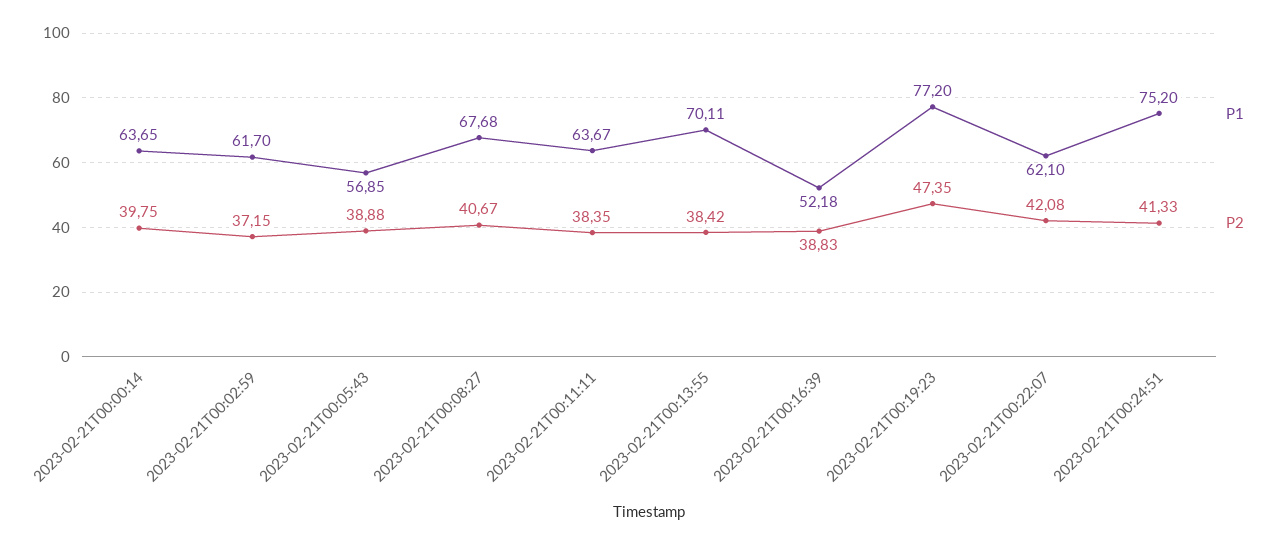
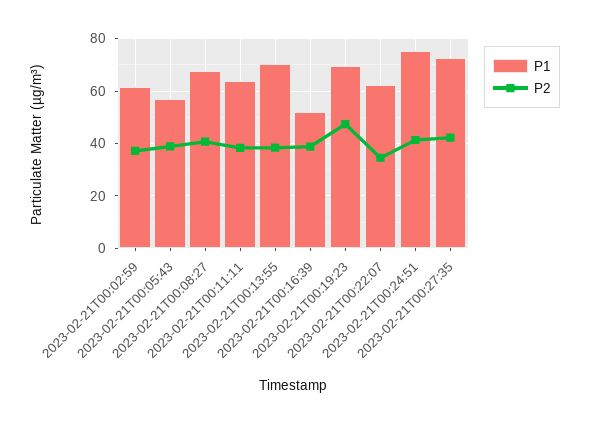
P1, 2023-02-21T00:00:14: 63.65 -> none
P2, 2023-02-21T00:00:14: 39.75 -> none
P1, 2023-02-21T00:19:23: 77.2 -> 70
P2, 2023-02-21T00:22:07: 42.08 -> 35
P1, 2023-02-21T00:27:35: none -> 72.5
P2, 2023-02-21T00:27:35: none -> 42.5

